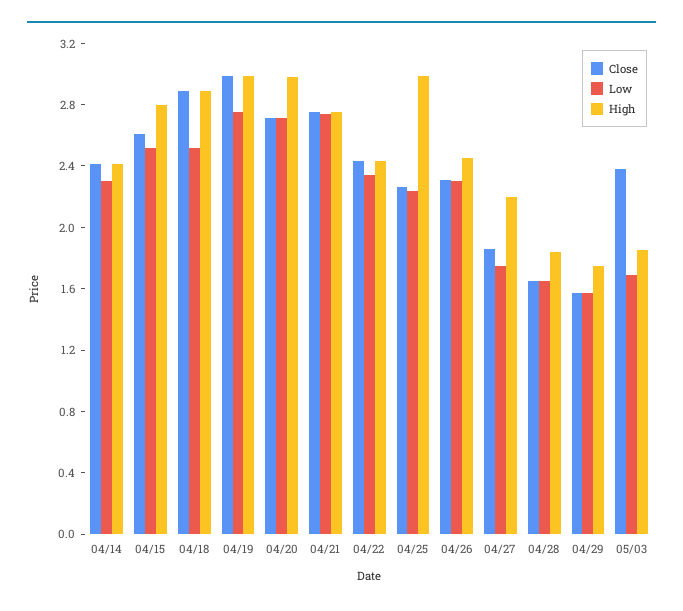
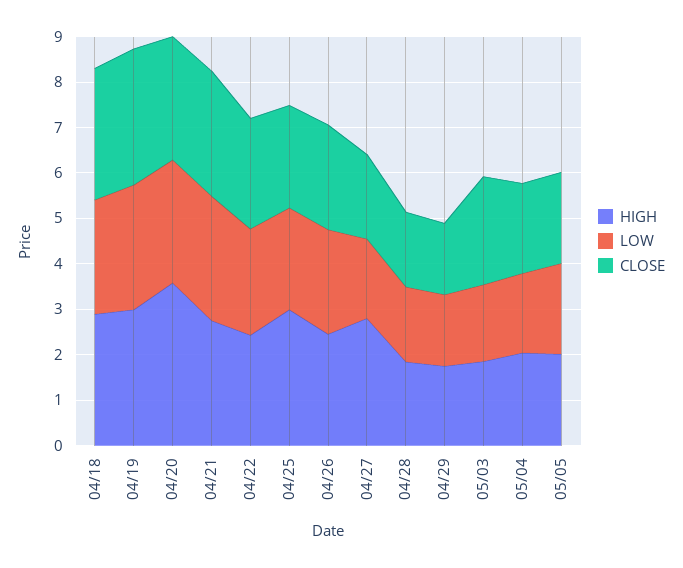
Close, 04/14: 2.4 -> none
Low, 04/14: 2.3 -> none
High, 04/14: 2.4 -> none
Close, 04/15: 2.6 -> none
Low, 04/15: 2.5 -> none
High, 04/15: 2.8 -> none
High, 04/20: 3 -> 3.6
High, 04/27: 2.2 -> 2.8
High, 05/04: none -> 2
Low, 05/04: none -> 1.8
Close, 05/04: none -> 2
High, 05/05: none -> 2
Low, 05/05: none -> 2
Close, 05/05: none -> 2

